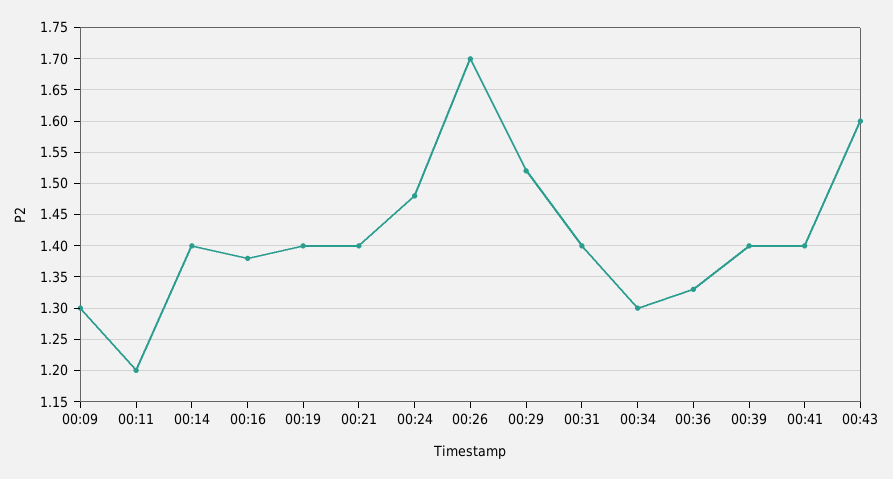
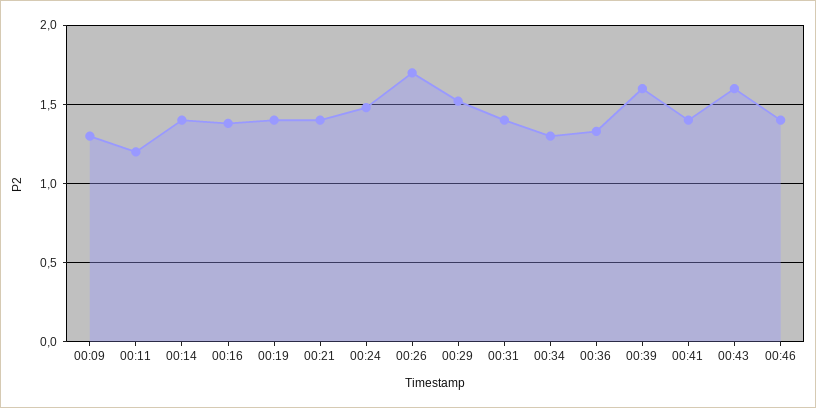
00:39: 1.4 -> 1.6
00:46: none -> 1.4

